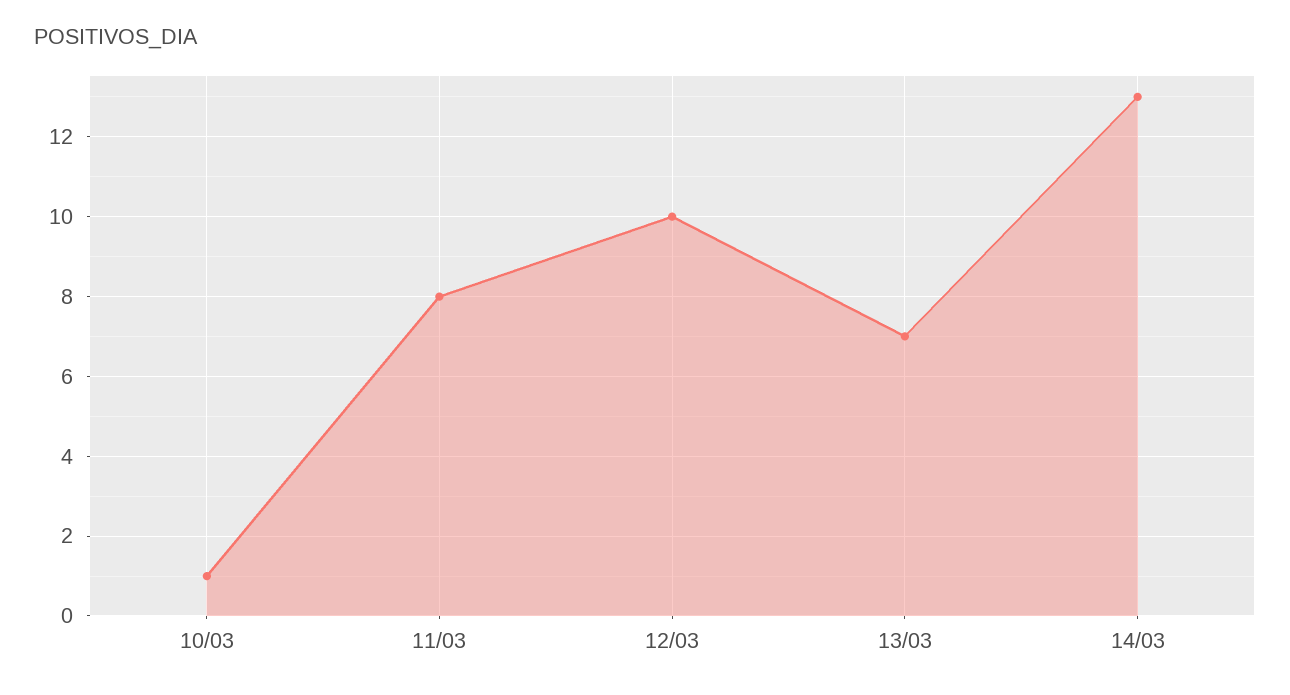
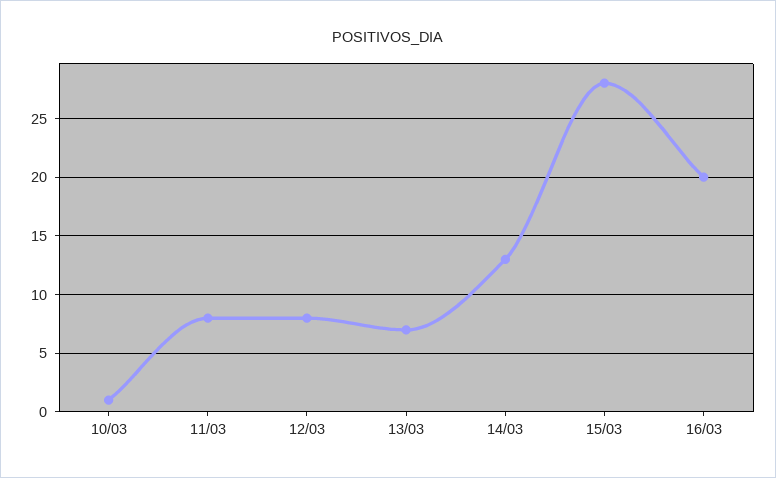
12/03: 10 -> 8
15/03: none -> 28
16/03: none -> 20

